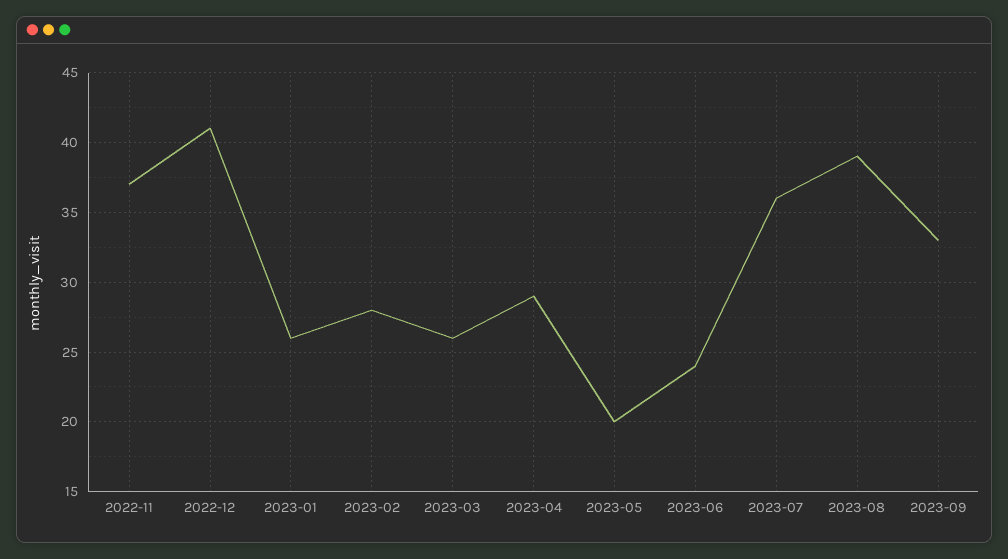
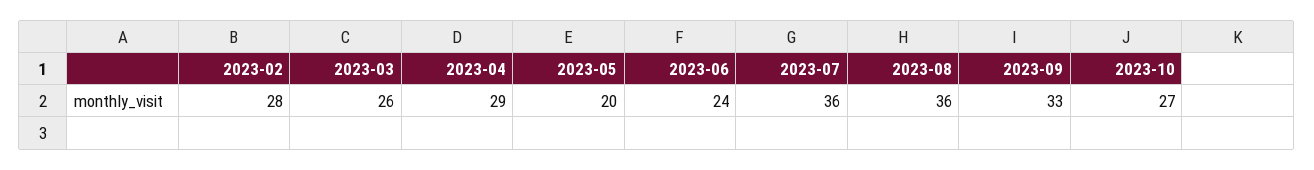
2022-11: 37 -> none
2022-12: 41 -> none
2023-01: 26 -> none
2023-08: 39 -> 36
2023-10: none -> 27

